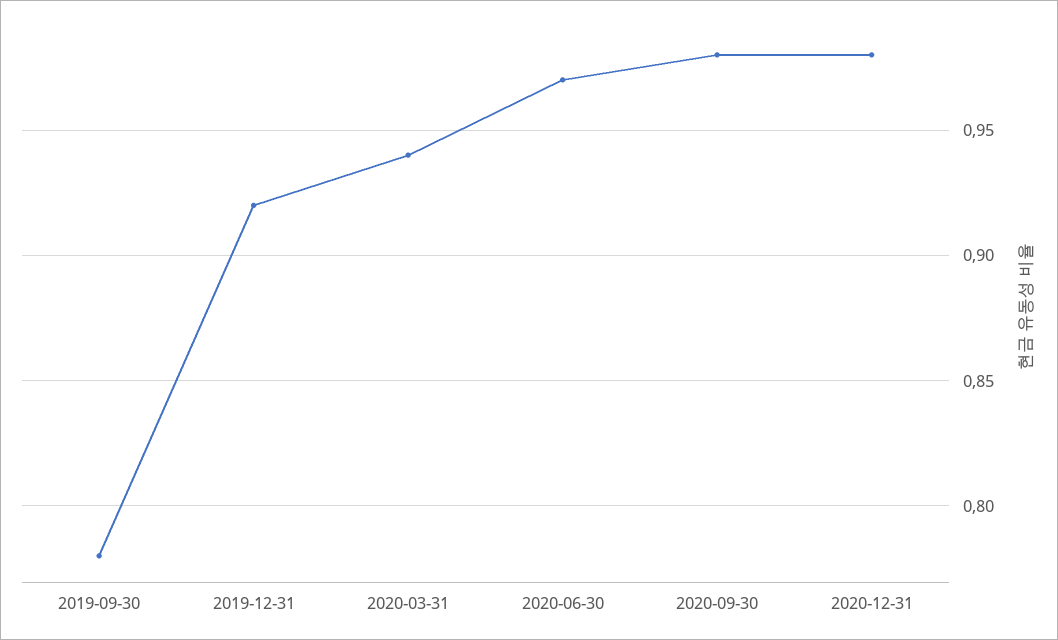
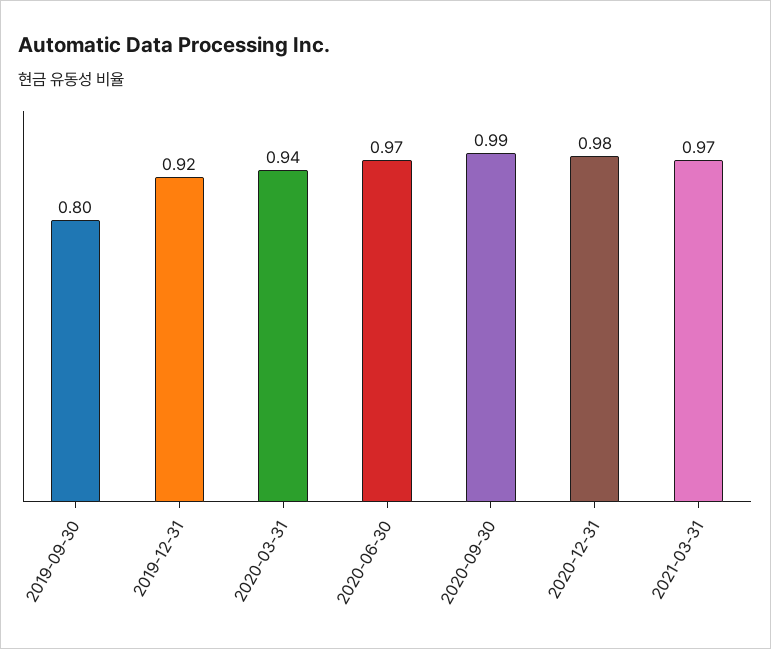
2019-09-30: 0.78 -> 0.8
2020-09-30: 0.98 -> 0.99
2021-03-31: none -> 0.97

